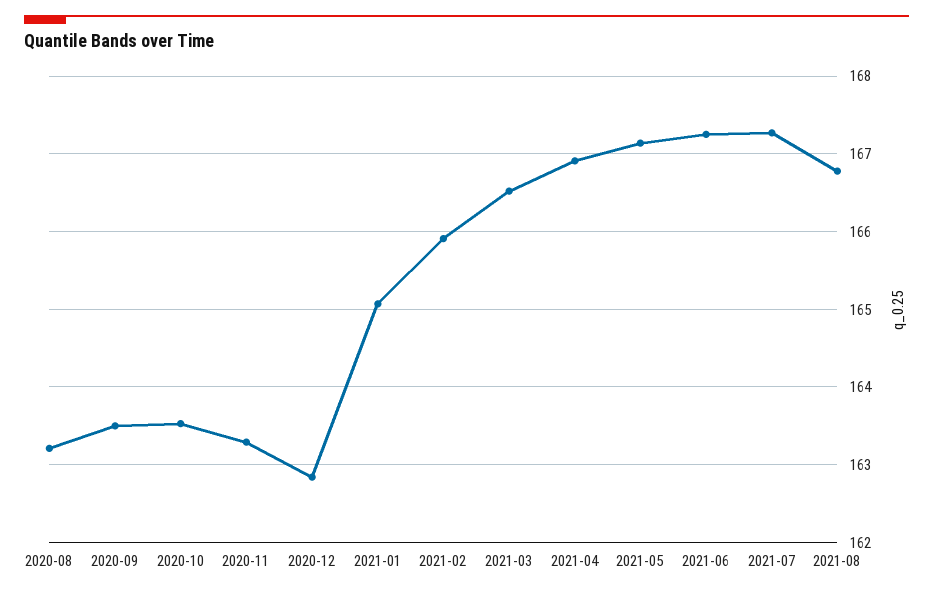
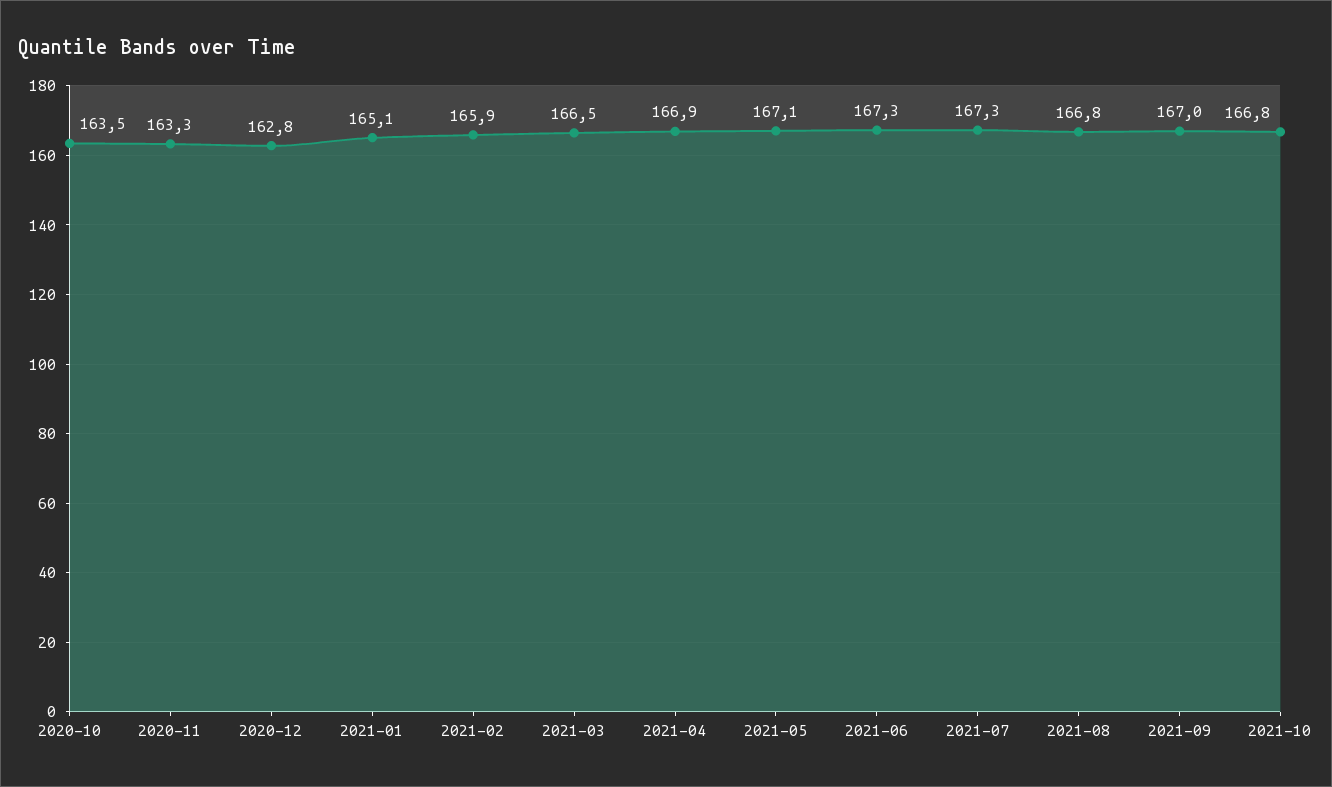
2020-08: 163.2 -> none
2020-09: 163.5 -> none
2021-09: none -> 167
2021-10: none -> 166.8

